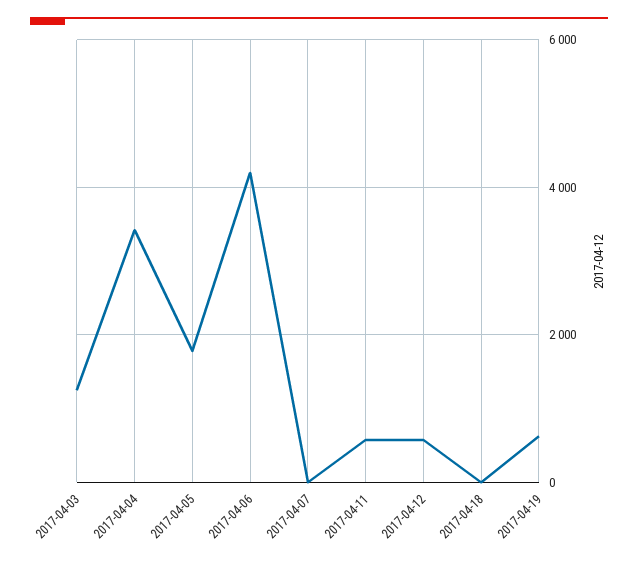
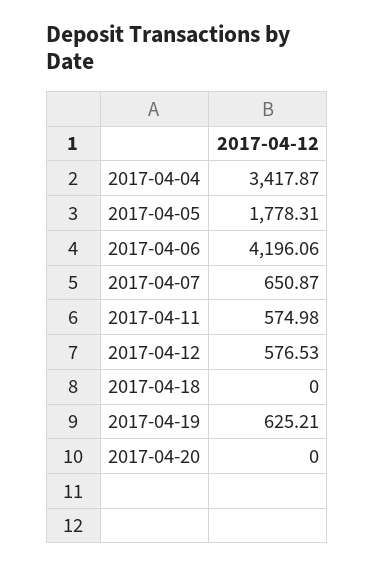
2017-04-03: 1200 -> none
2017-04-07: 0 -> 650.87
2017-04-20: none -> 0

